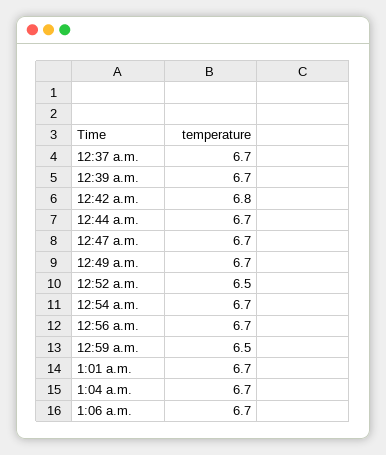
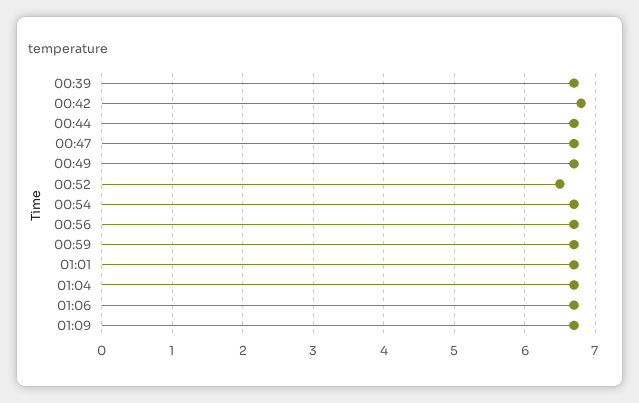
12:37 a.m.: 6.7 -> none
12:59 a.m.: 6.5 -> 6.7
01:09: none -> 6.7

